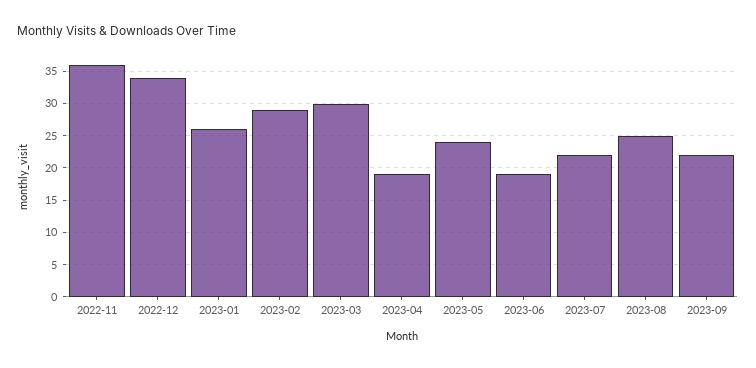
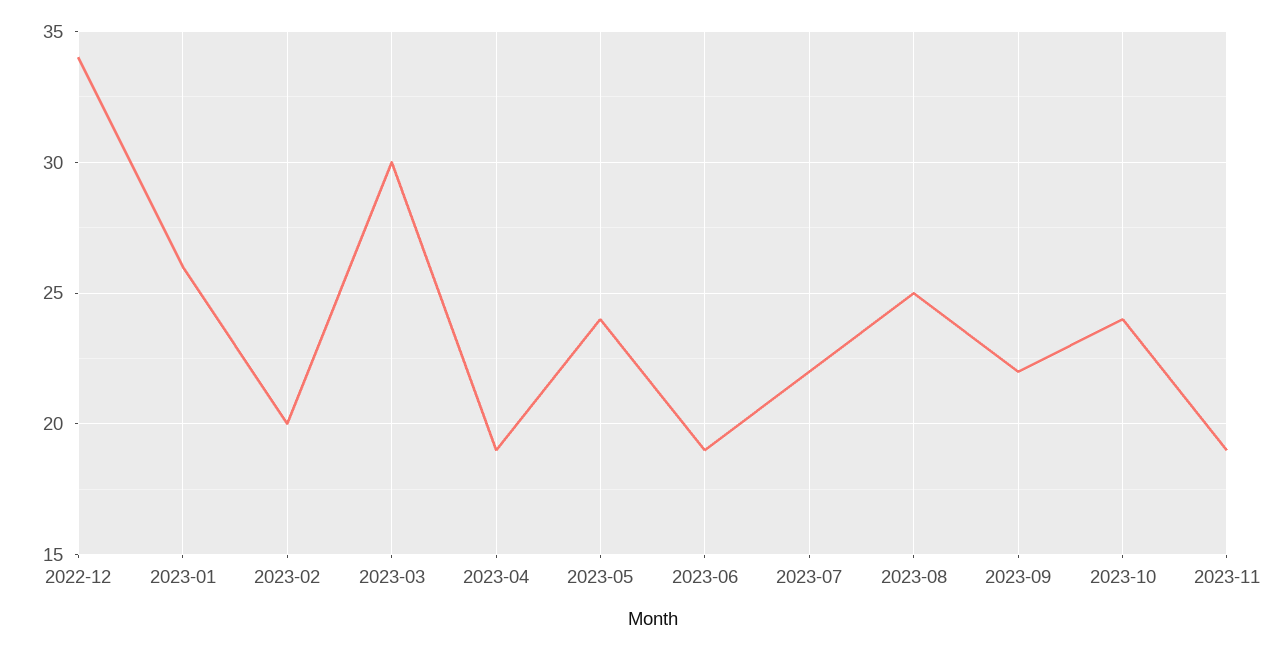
2022-11: 36 -> none
2023-02: 29 -> 20
2023-10: none -> 24
2023-11: none -> 19

